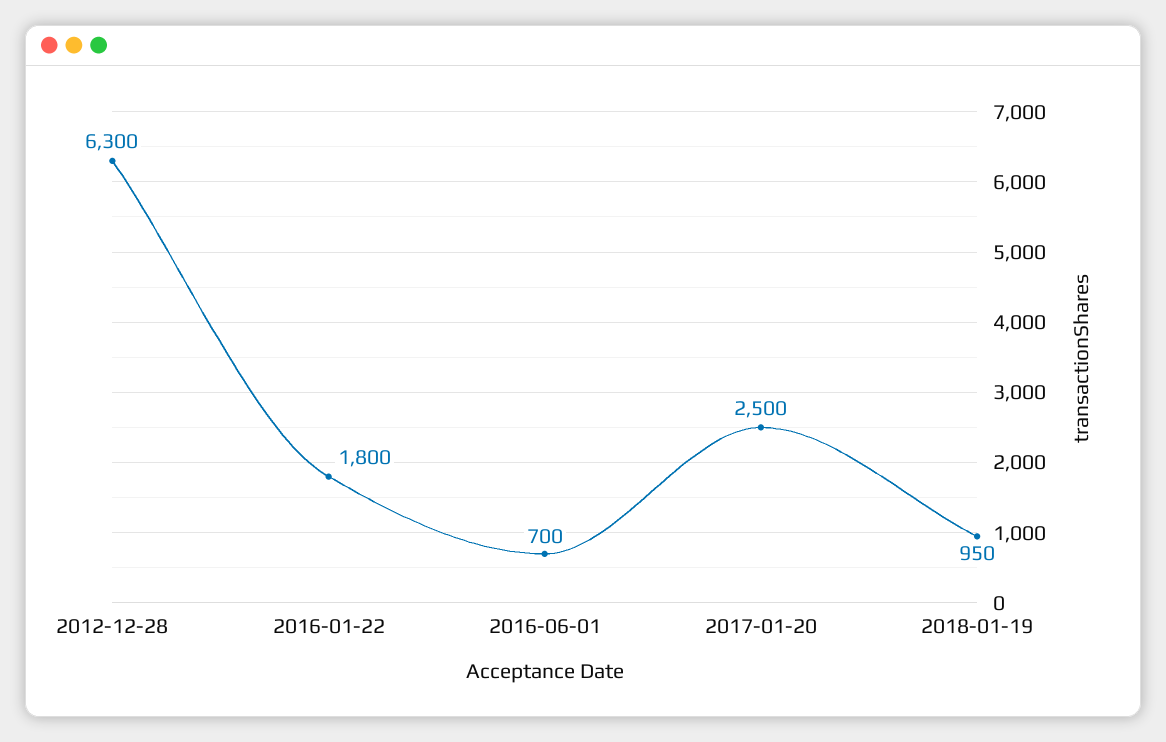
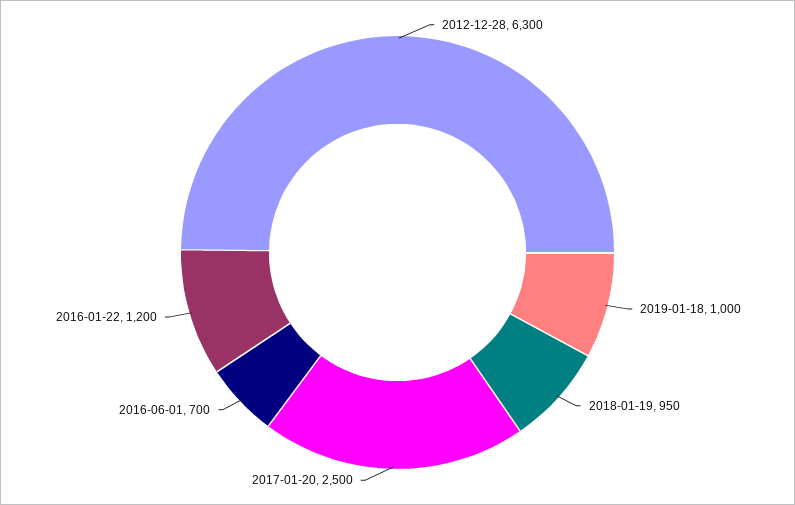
2016-01-22: 1800 -> 1200
2019-01-18: none -> 1000

